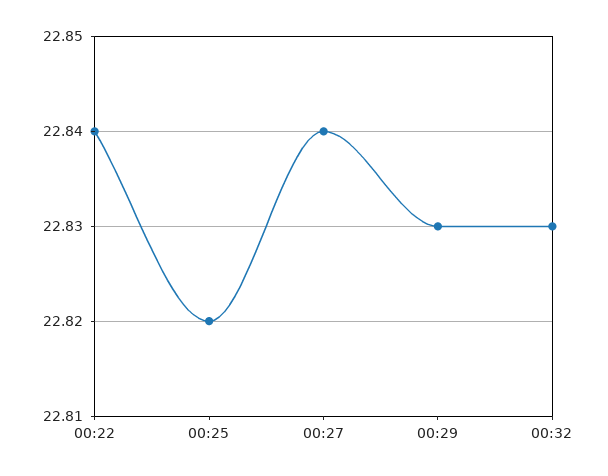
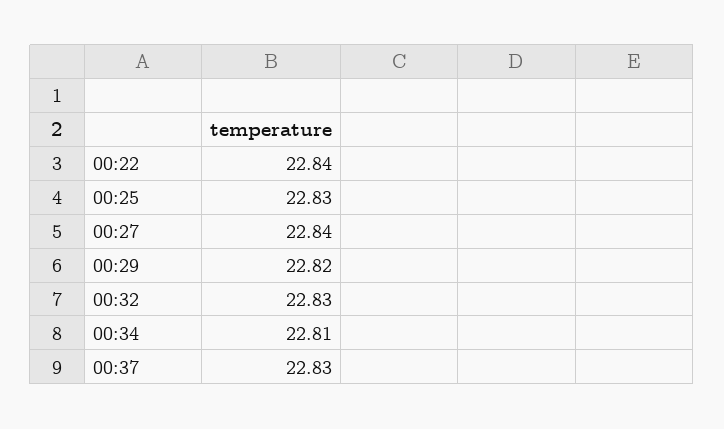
00:25: 22.82 -> 22.83
00:29: 22.83 -> 22.82
00:34: none -> 22.81
00:37: none -> 22.83

